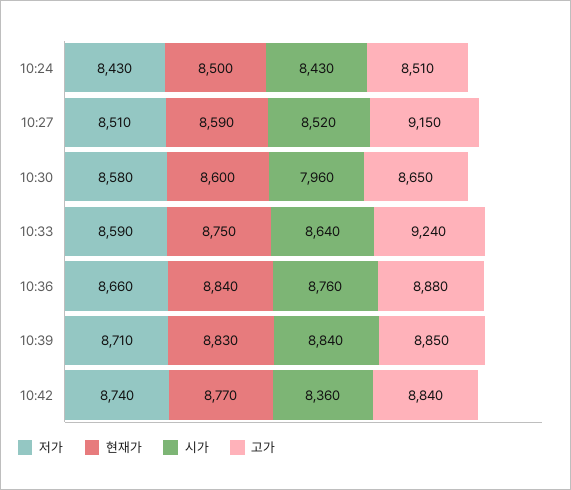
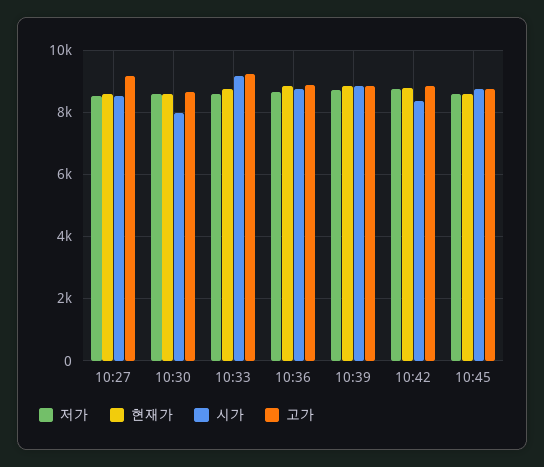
저가, 10:24: 8430 -> none
현재가, 10:24: 8500 -> none
시가, 10:24: 8430 -> none
고가, 10:24: 8510 -> none
시가, 10:33: 8640 -> 9200
저가, 10:45: none -> 8600
현재가, 10:45: none -> 8600
시가, 10:45: none -> 8800
고가, 10:45: none -> 8800

